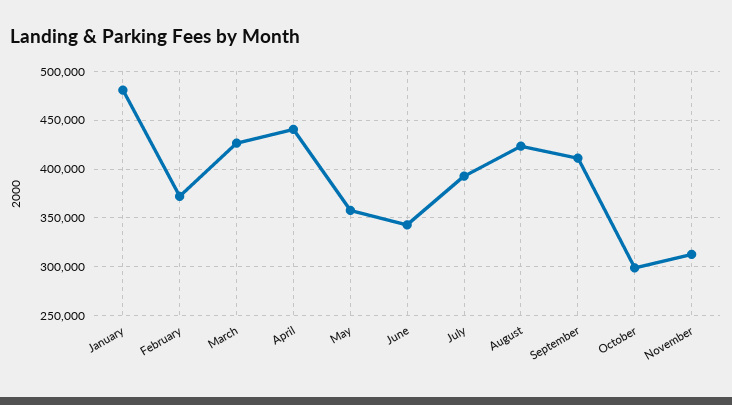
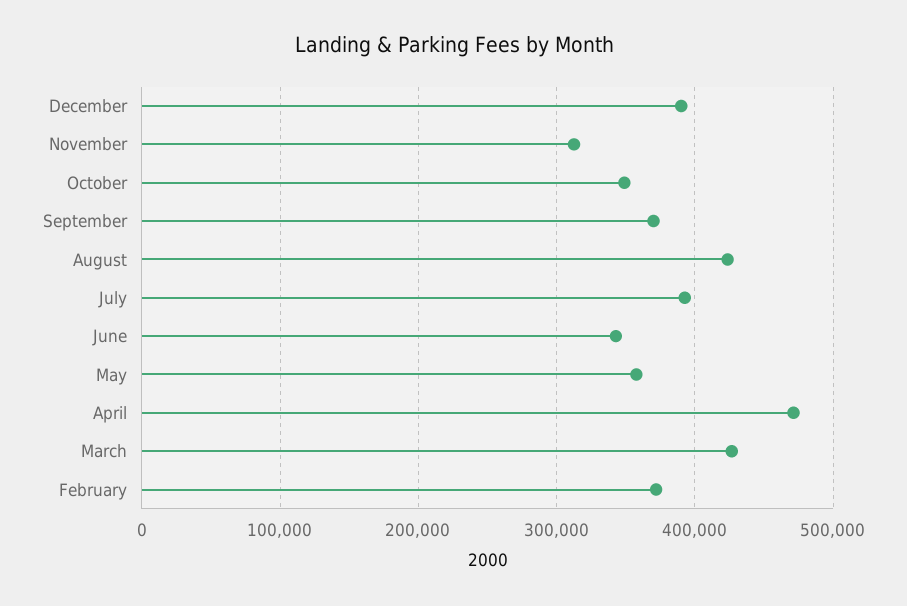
January: 480000 -> none
April: 440000 -> 470000
September: 410000 -> 370000
October: 300000 -> 350000
December: none -> 390000

